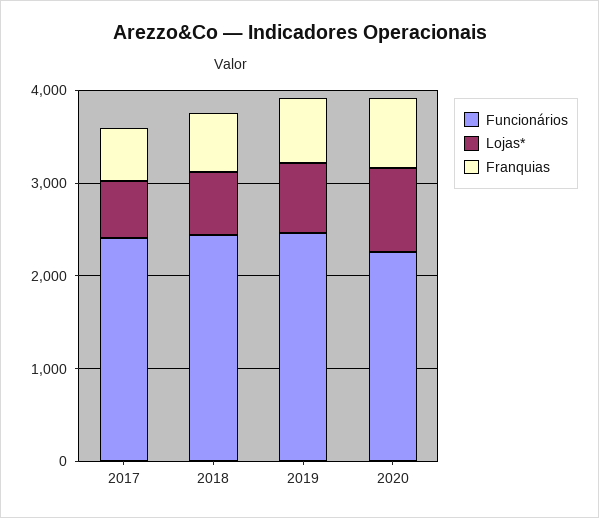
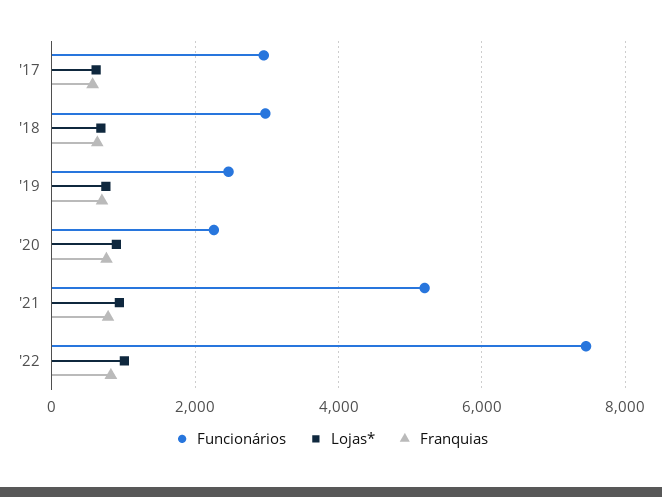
Funcionários, 2017: 2400 -> 3000
Funcionários, 2018: 2400 -> 3000
Funcionários, '21: none -> 5200
Lojas*, '21: none -> 1000
Franquias, '21: none -> 800
Funcionários, '22: none -> 7400
Lojas*, '22: none -> 1000
Franquias, '22: none -> 800

